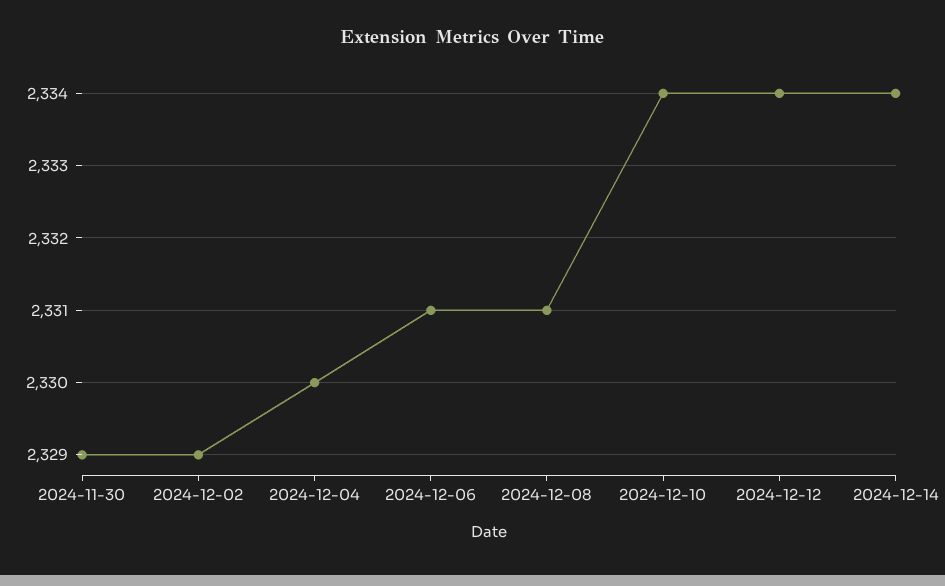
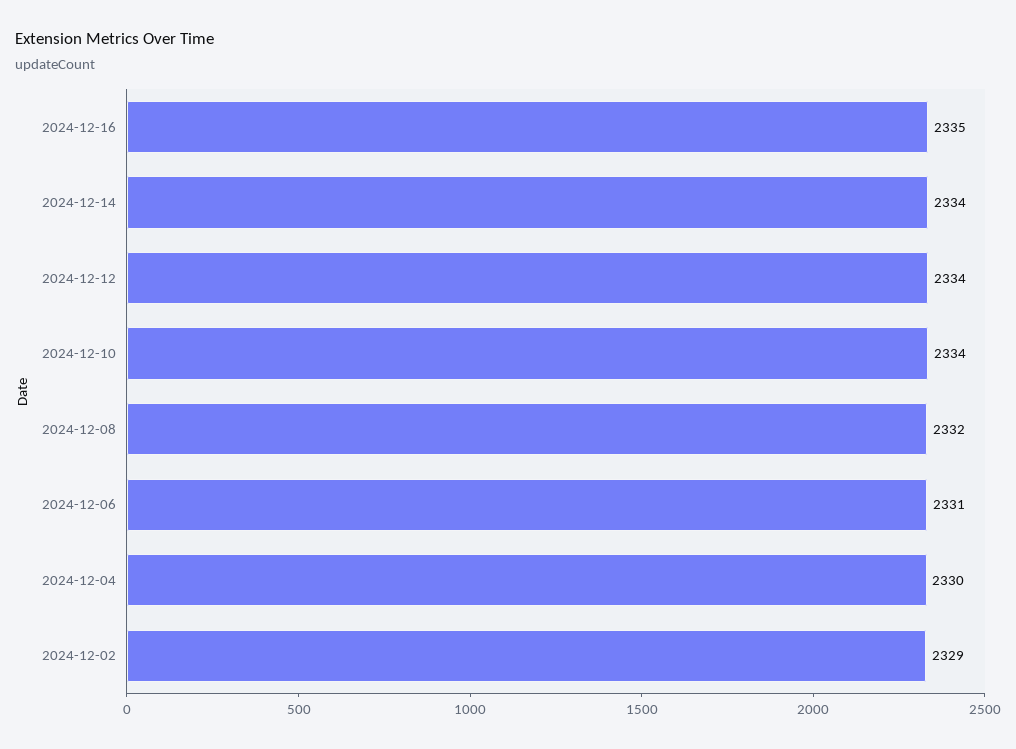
2024-11-30: 2329 -> none
2024-12-08: 2331 -> 2332
2024-12-16: none -> 2335

